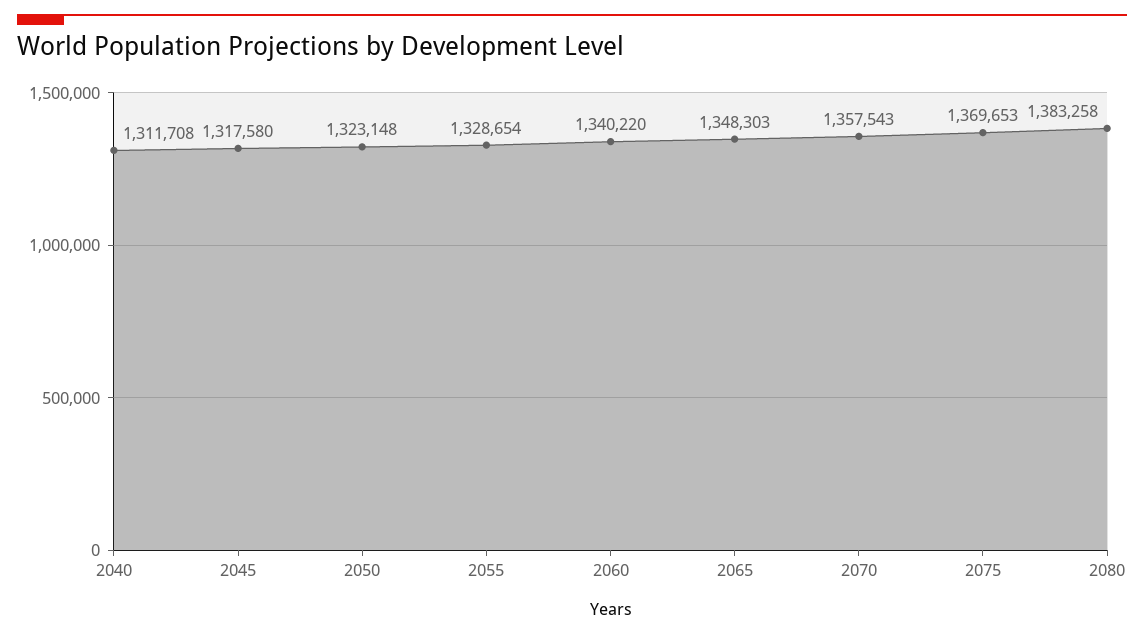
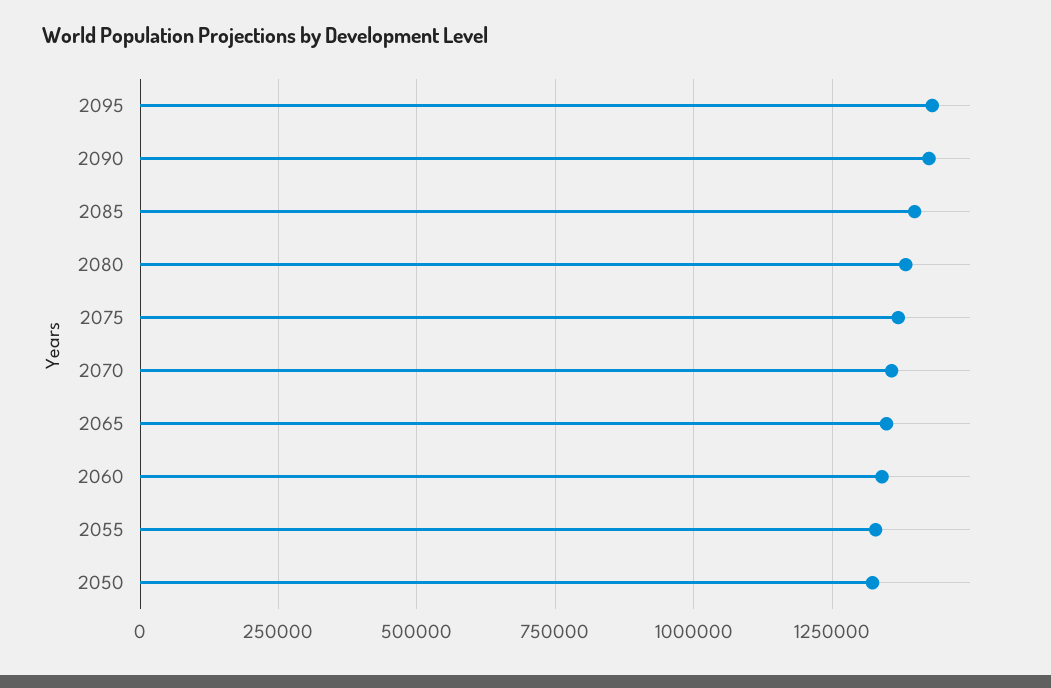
2040: 1311708 -> none
2045: 1317580 -> none
2095: none -> 1425000
2090: none -> 1425000
2085: none -> 1400000

